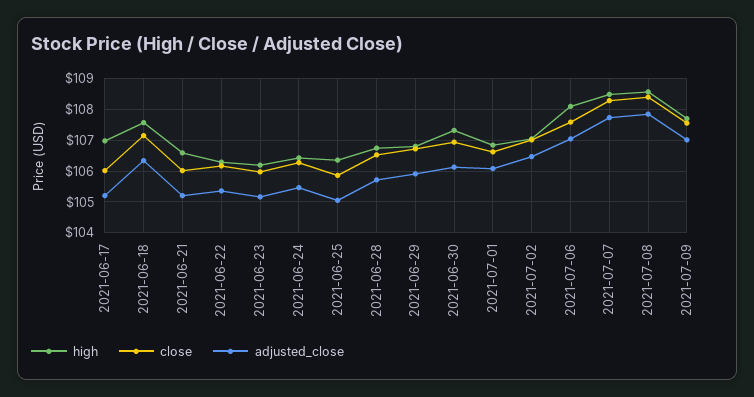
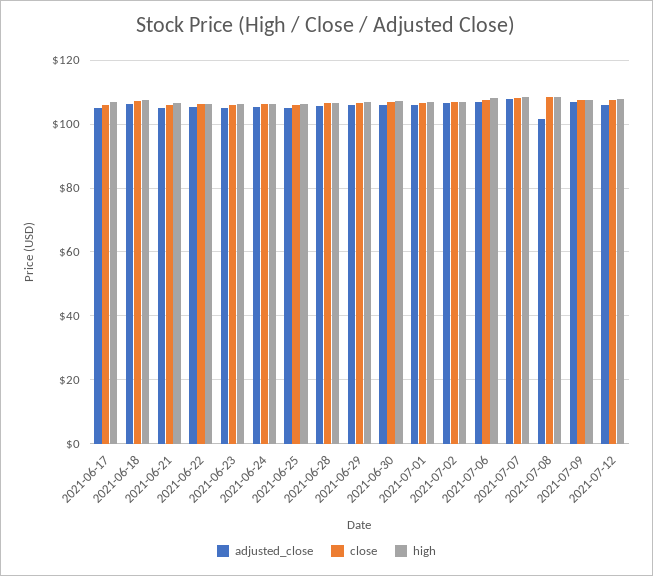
adjusted_close, 2021-07-08: 107.8 -> 102
adjusted_close, 2021-07-12: none -> 106
close, 2021-07-12: none -> 108
high, 2021-07-12: none -> 108

